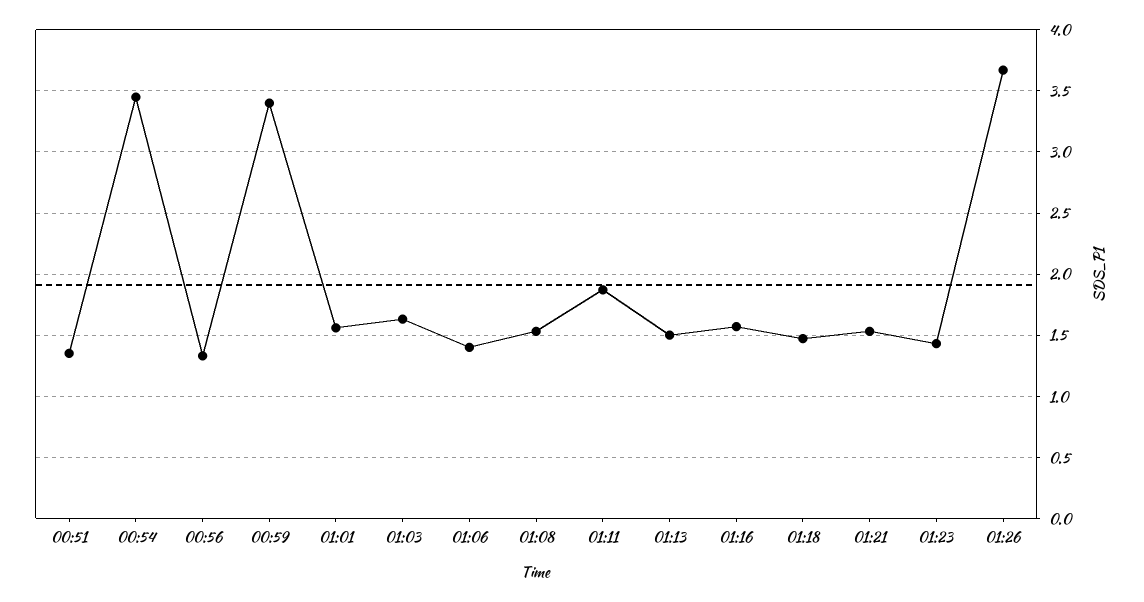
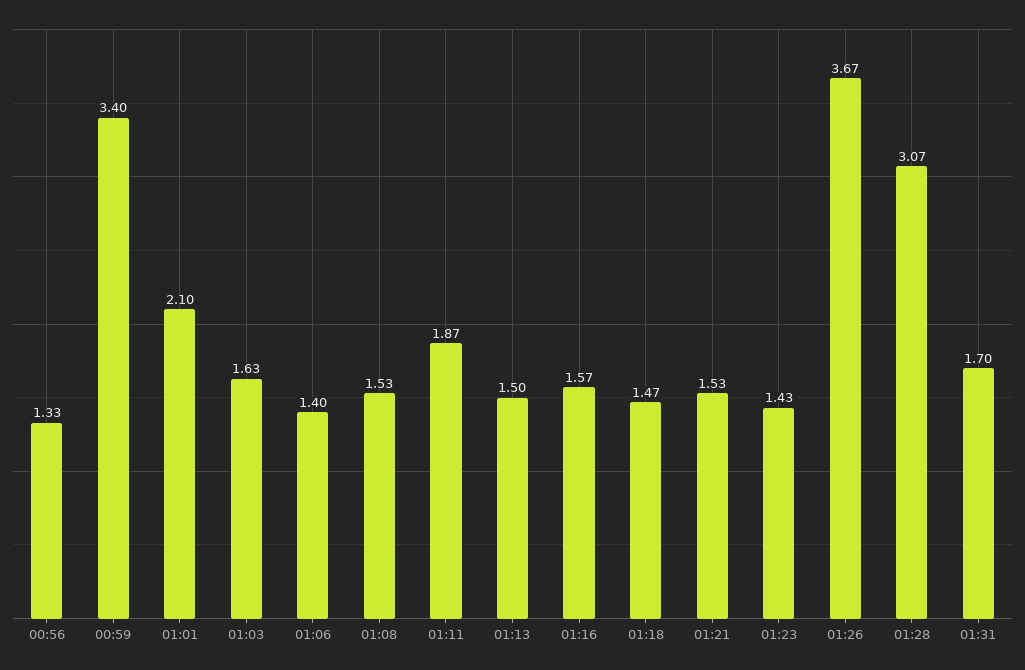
00:51: 1.35 -> none
00:54: 3.45 -> none
01:01: 1.55 -> 2.1
01:28: none -> 3.07
01:31: none -> 1.7

